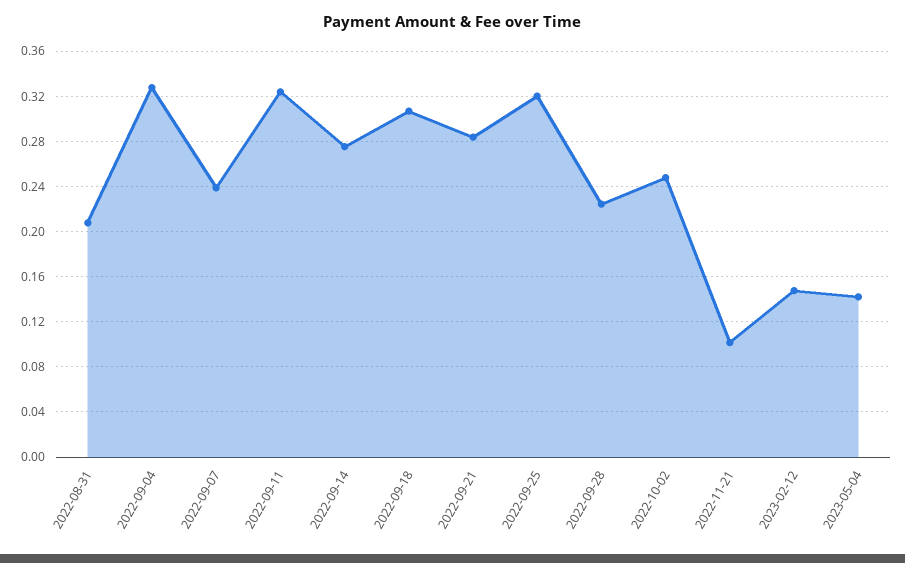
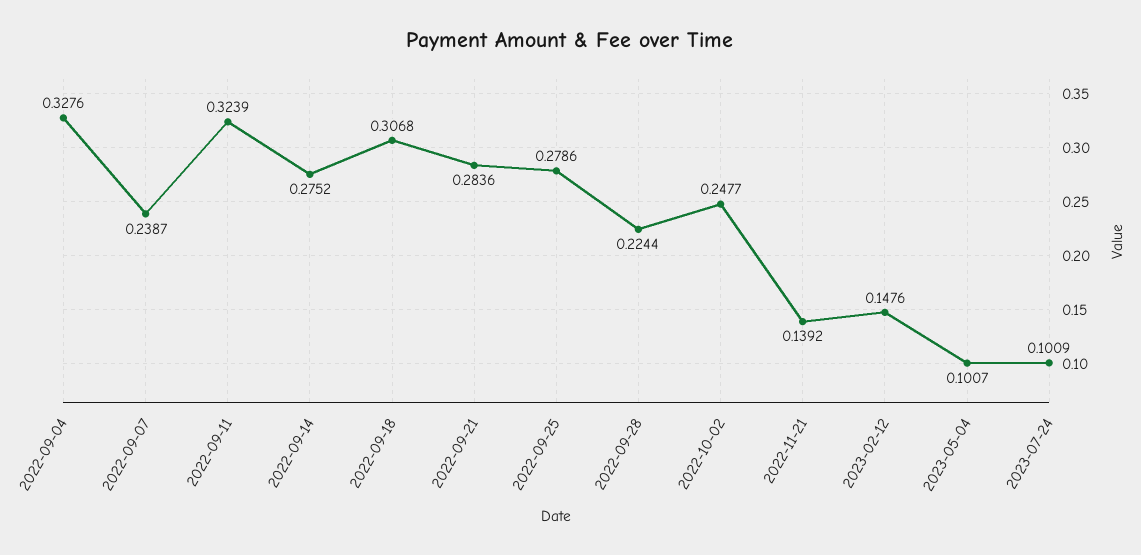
2022-08-31: 0.21 -> none
2022-09-25: 0.32 -> 0.2786
2022-11-21: 0.1 -> 0.1392
2023-05-04: 0.14 -> 0.1007
2023-07-24: none -> 0.1009

